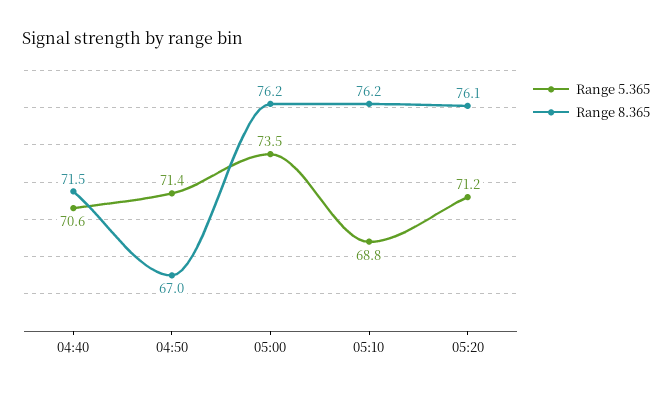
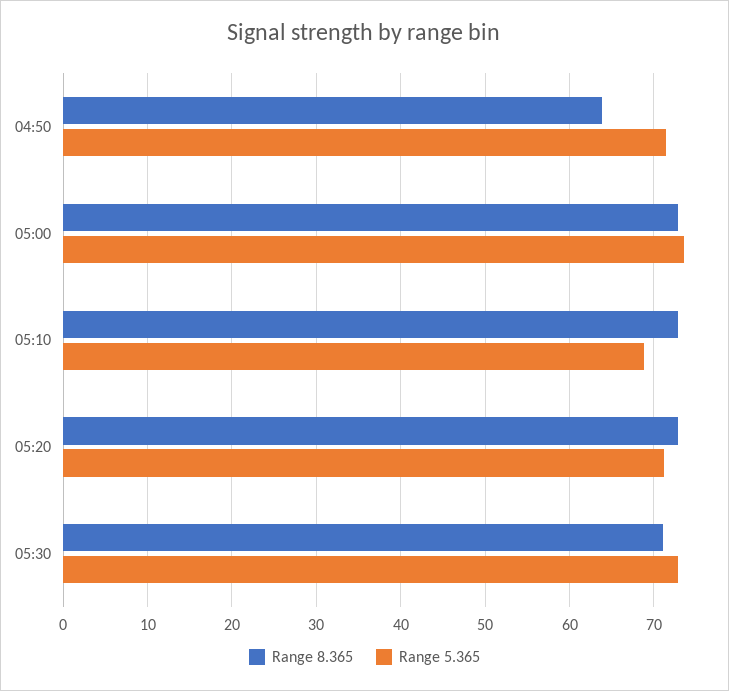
Range 5.365, 04:40: 70.6 -> none
Range 8.365, 04:40: 71.5 -> none
Range 8.365, 04:50: 67 -> 64
Range 8.365, 05:00: 76.2 -> 73
Range 8.365, 05:10: 76.2 -> 73
Range 8.365, 05:20: 76.1 -> 73
Range 8.365, 05:30: none -> 71
Range 5.365, 05:30: none -> 73

